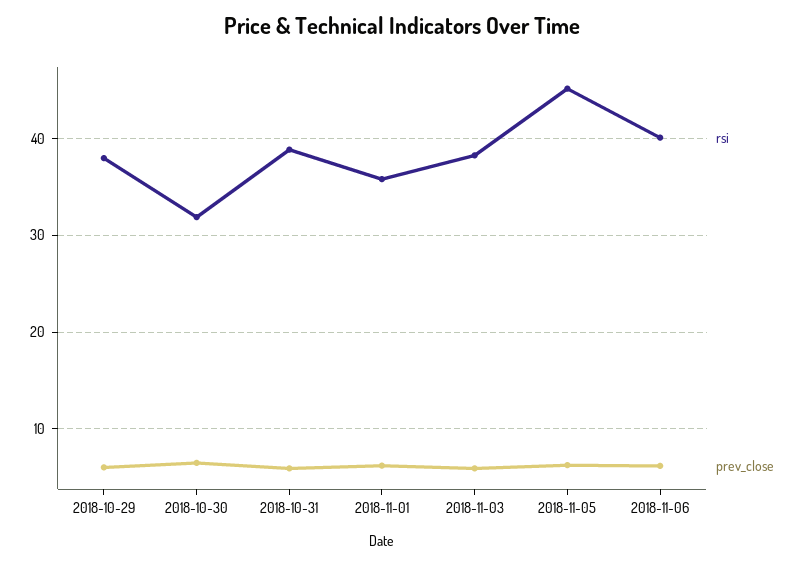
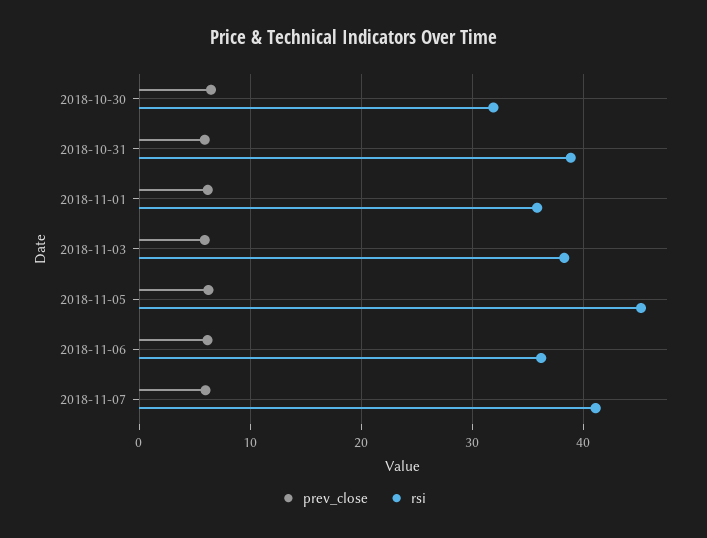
rsi, 2018-10-29: 38 -> none
prev_close, 2018-10-29: 6 -> none
rsi, 2018-11-06: 40 -> 36
prev_close, 2018-11-07: none -> 6
rsi, 2018-11-07: none -> 41

